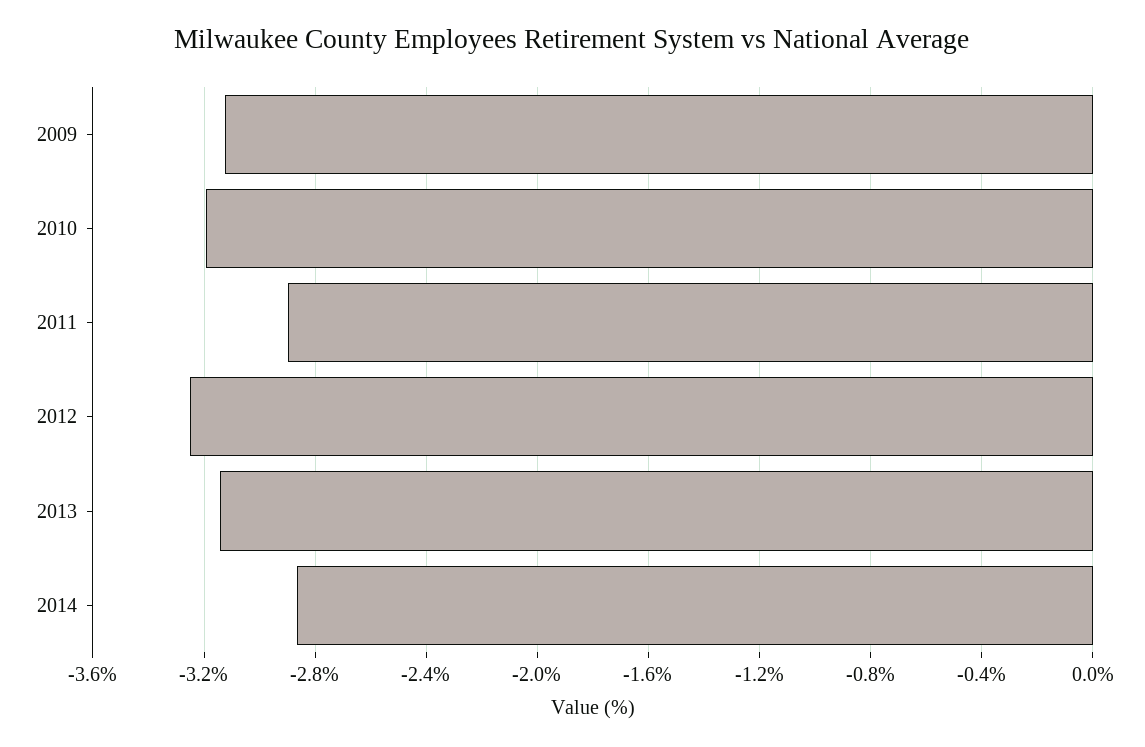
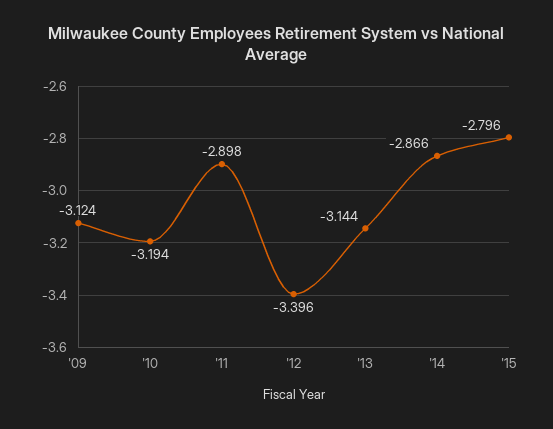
2012: -3.25 -> -3.396
'15: none -> -2.796

